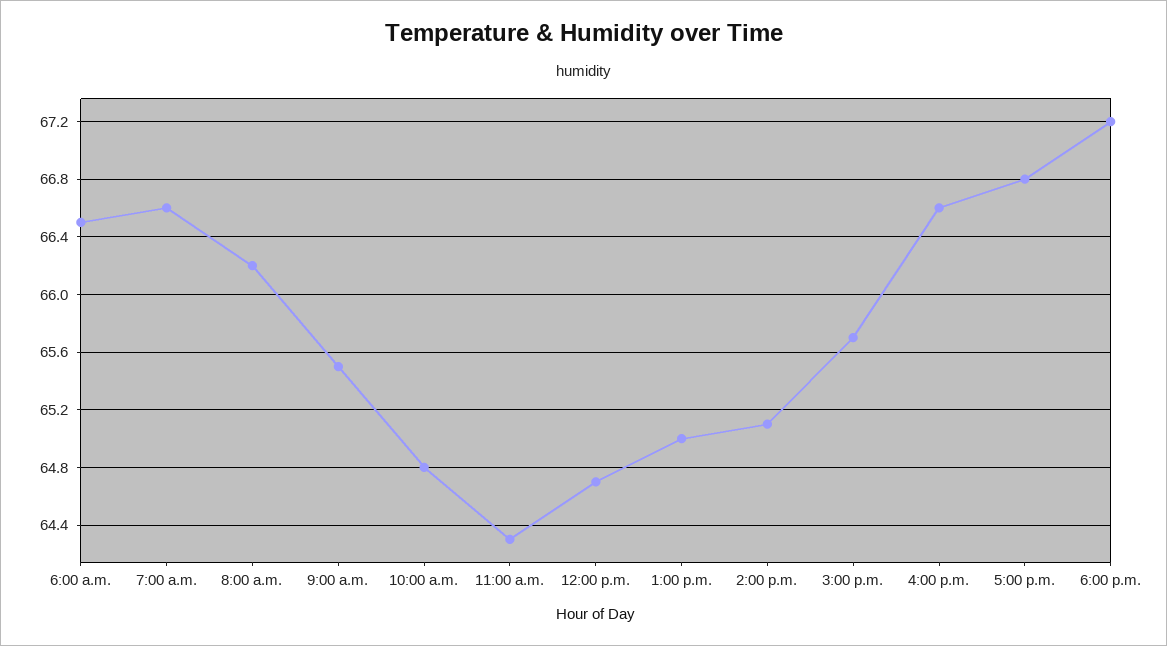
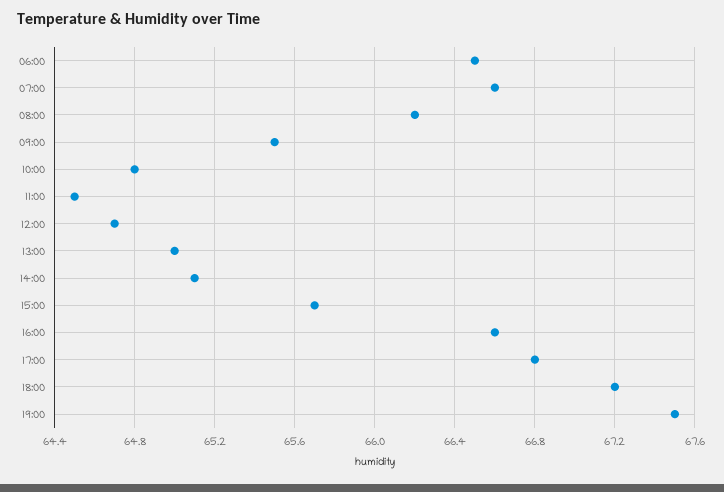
11:00 a.m.: 64.3 -> 64.5
19:00: none -> 67.5

